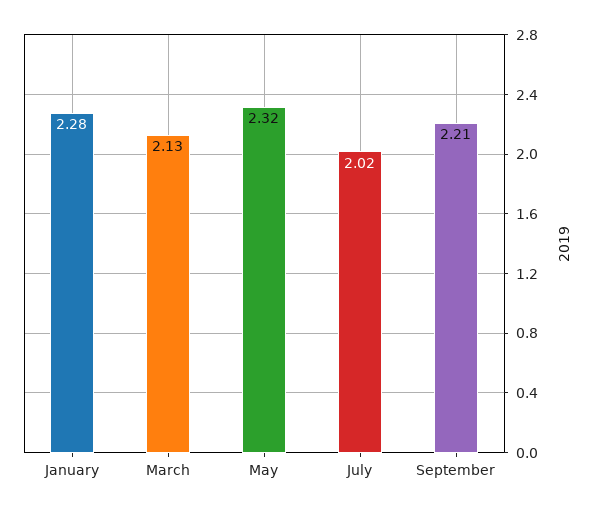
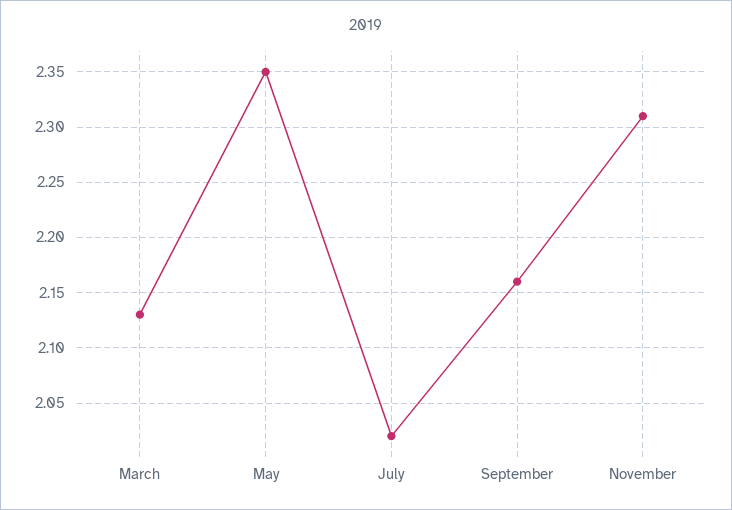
January: 2.28 -> none
May: 2.32 -> 2.35
September: 2.21 -> 2.16
November: none -> 2.31

